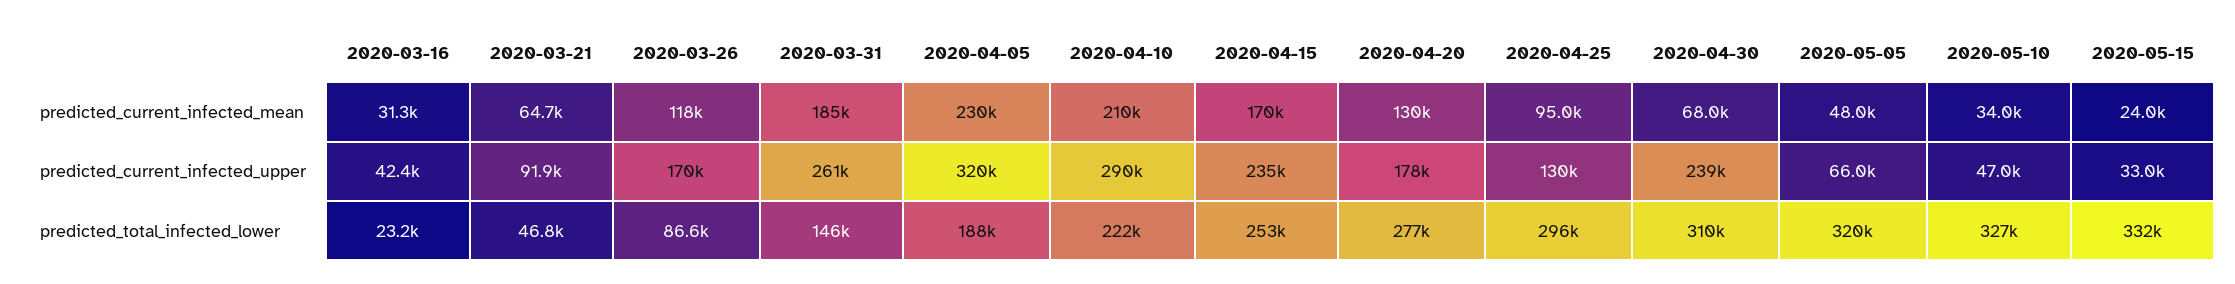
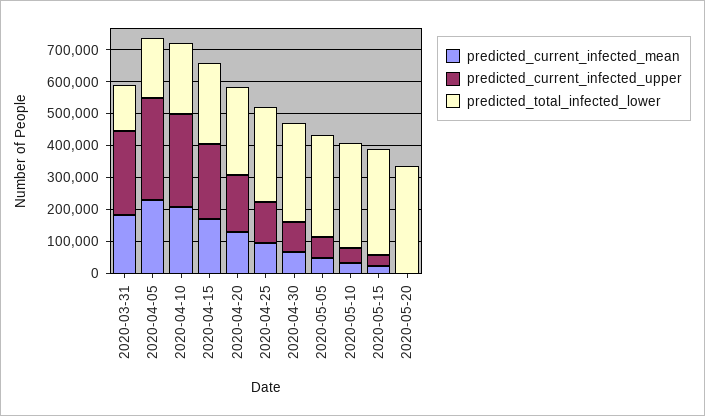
predicted_current_infected_mean, 2020-03-16: 31300 -> none
predicted_current_infected_mean, 2020-03-21: 64700 -> none
predicted_current_infected_mean, 2020-03-26: 118000 -> none
predicted_current_infected_upper, 2020-03-16: 42400 -> none
predicted_current_infected_upper, 2020-03-21: 91900 -> none
predicted_current_infected_upper, 2020-03-26: 170000 -> none
predicted_current_infected_upper, 2020-04-30: 239000 -> 100000
predicted_total_infected_lower, 2020-03-16: 23200 -> none
predicted_total_infected_lower, 2020-03-21: 46800 -> none
predicted_total_infected_lower, 2020-03-26: 86600 -> none
predicted_current_infected_mean, 2020-05-20: none -> 0
predicted_current_infected_upper, 2020-05-20: none -> 0
predicted_total_infected_lower, 2020-05-20: none -> 350000

